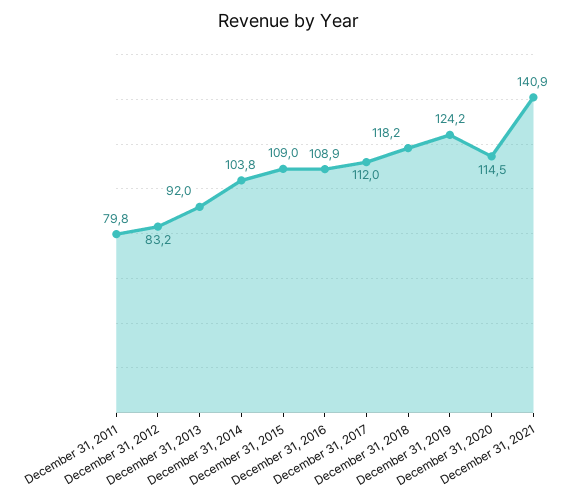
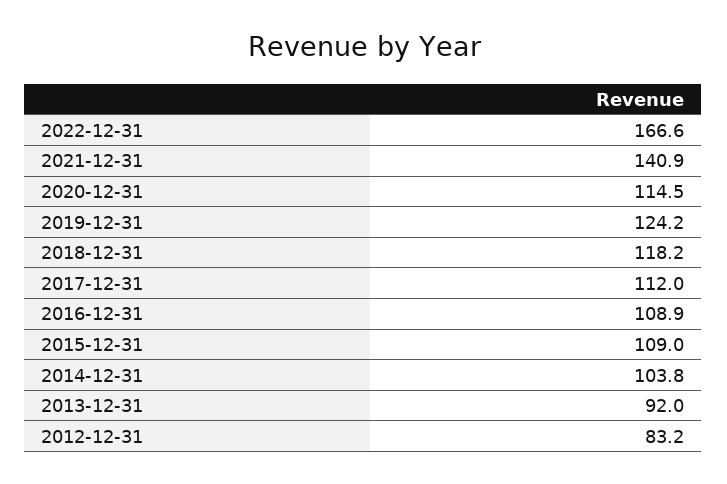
December 31, 2011: 79.8 -> none
2022-12-31: none -> 166.6

